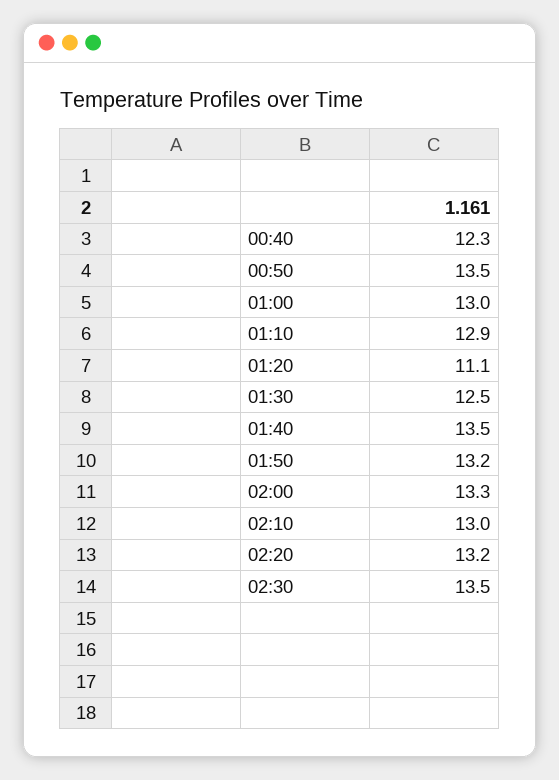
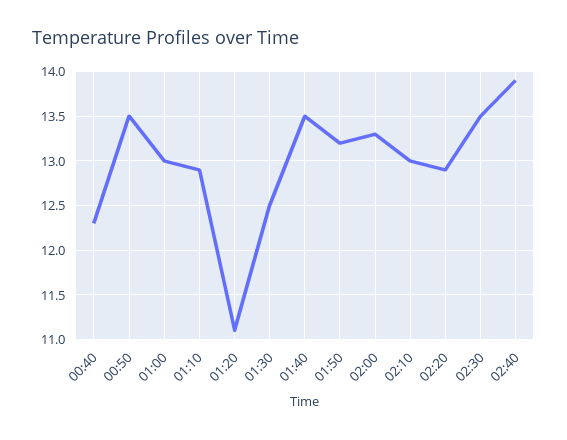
02:20: 13.2 -> 12.9
02:40: none -> 13.9

